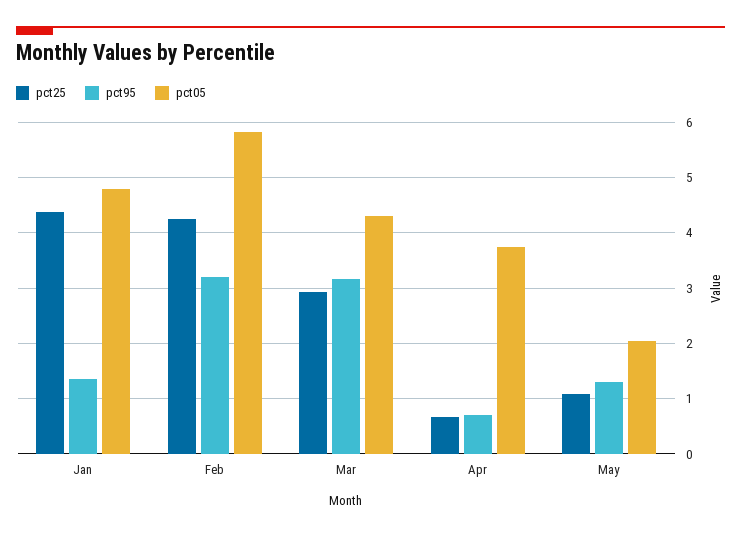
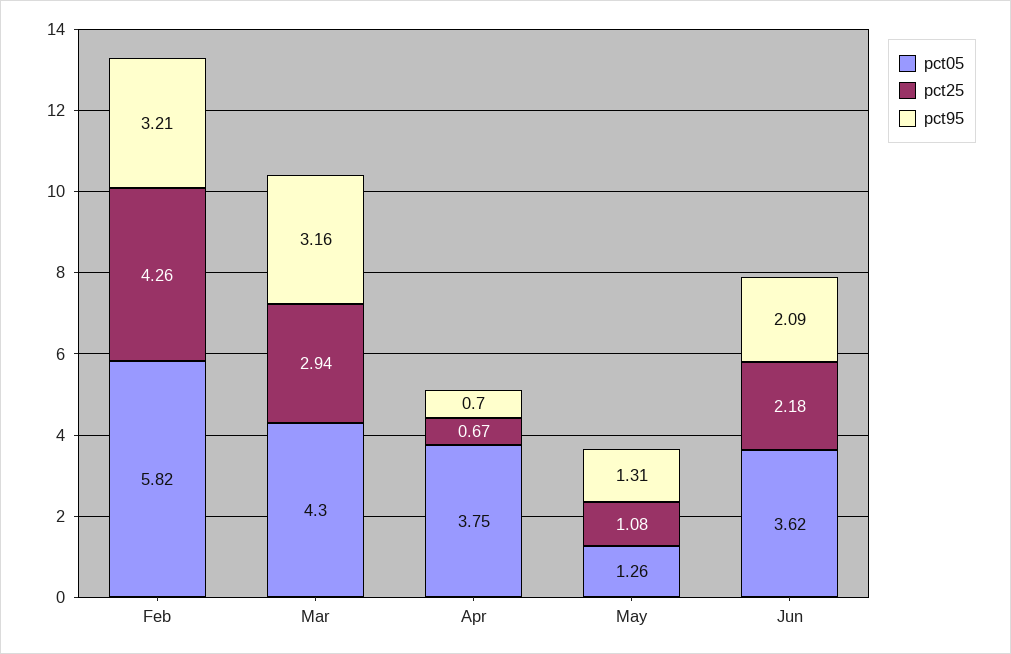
pct25, Jan: 4.4 -> none
pct95, Jan: 1.4 -> none
pct05, Jan: 4.8 -> none
pct05, May: 2 -> 1.26
pct05, Jun: none -> 3.62
pct25, Jun: none -> 2.18
pct95, Jun: none -> 2.09

